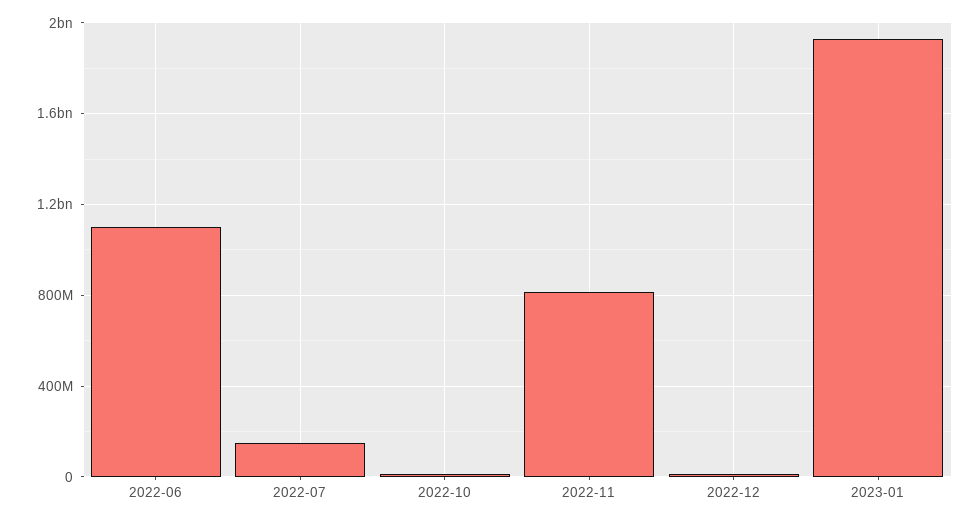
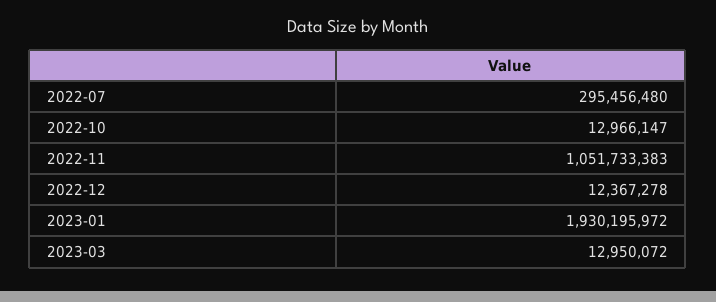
2022-06: 1100000000 -> none
2022-07: 150000000 -> 295456480
2022-11: 800000000 -> 1051733383
2023-03: none -> 12950072

